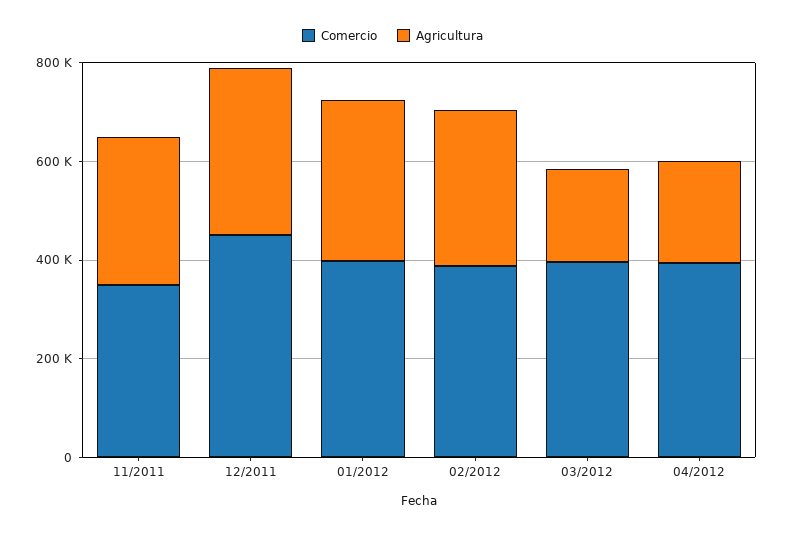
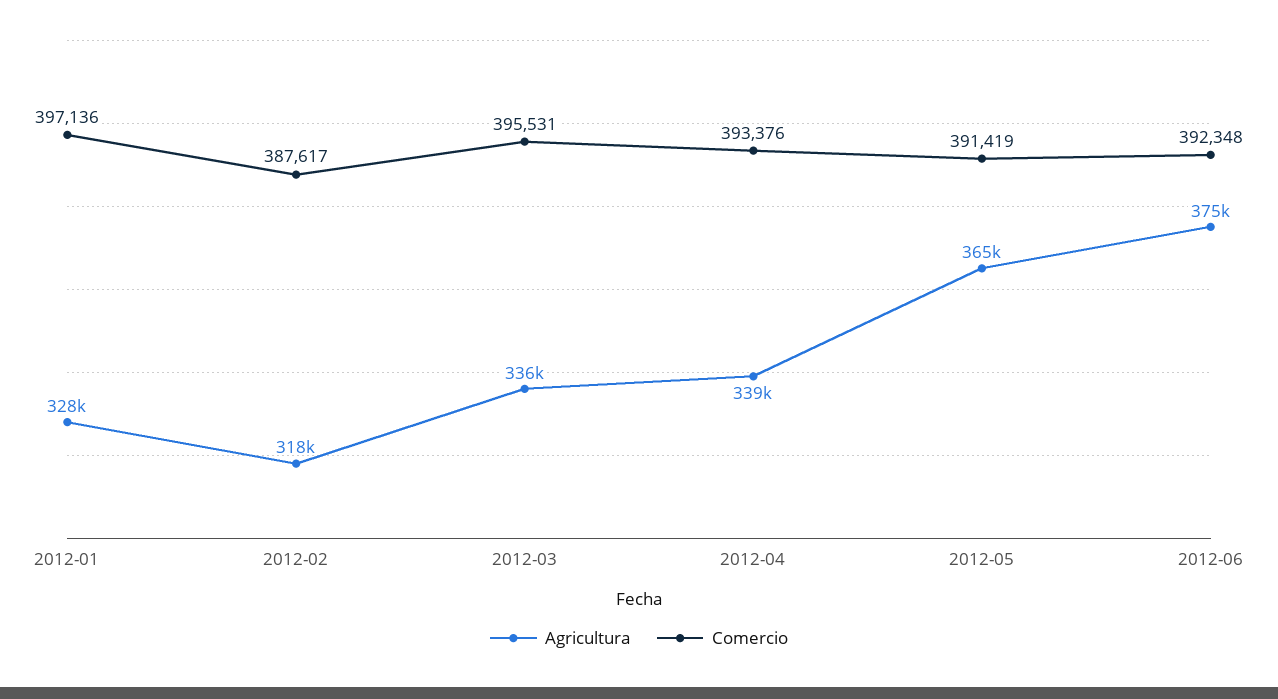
Comercio, 11/2011: 350000 -> none
Agricultura, 11/2011: 300000 -> none
Comercio, 12/2011: 450000 -> none
Agricultura, 12/2011: 350000 -> none
Agricultura, 03/2012: 200000 -> 336000
Agricultura, 04/2012: 200000 -> 339000
Agricultura, 2012-05: none -> 365000
Comercio, 2012-05: none -> 391419
Agricultura, 2012-06: none -> 375000
Comercio, 2012-06: none -> 392348

